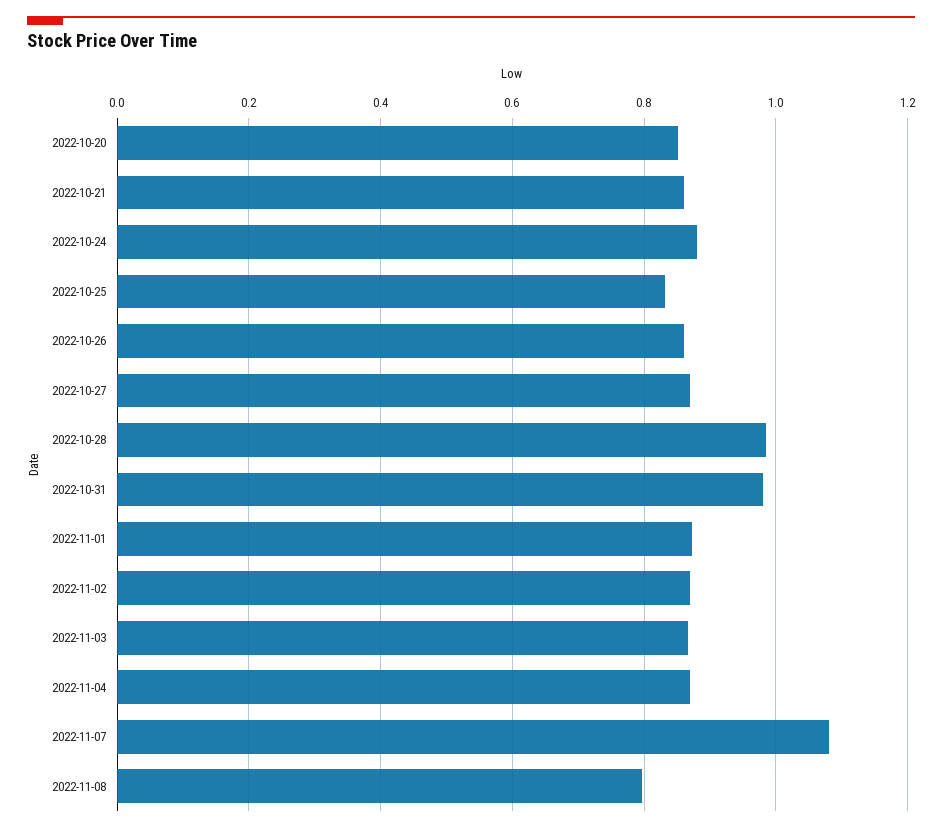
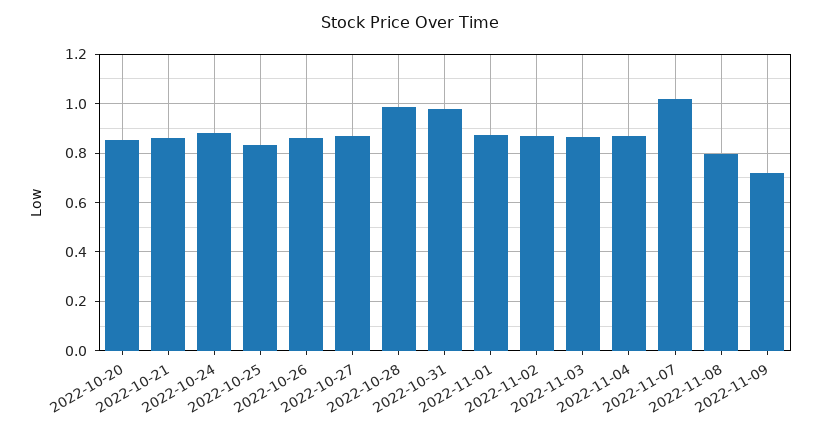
2022-11-07: 1.08 -> 1.025
2022-11-09: none -> 0.725

